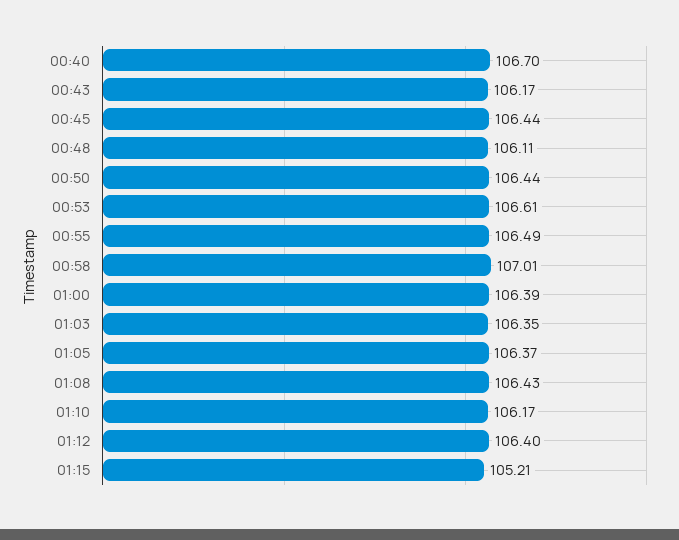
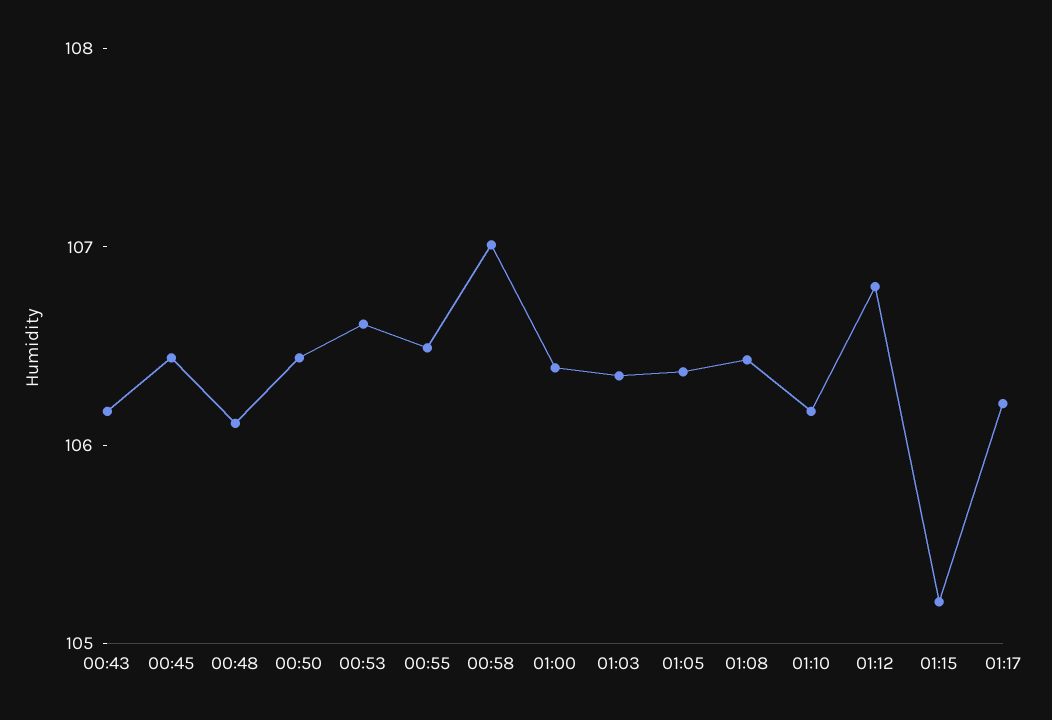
00:40: 106.7 -> none
01:12: 106.4 -> 106.8
01:17: none -> 106.2

